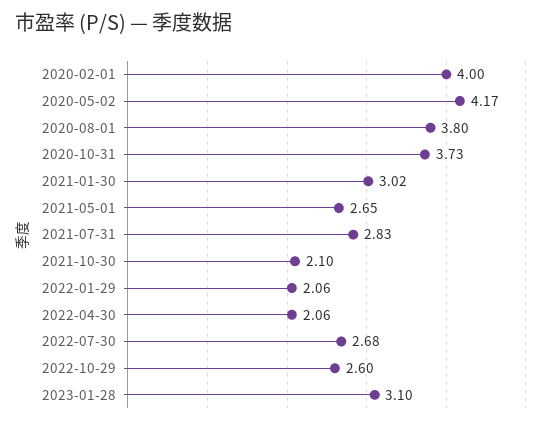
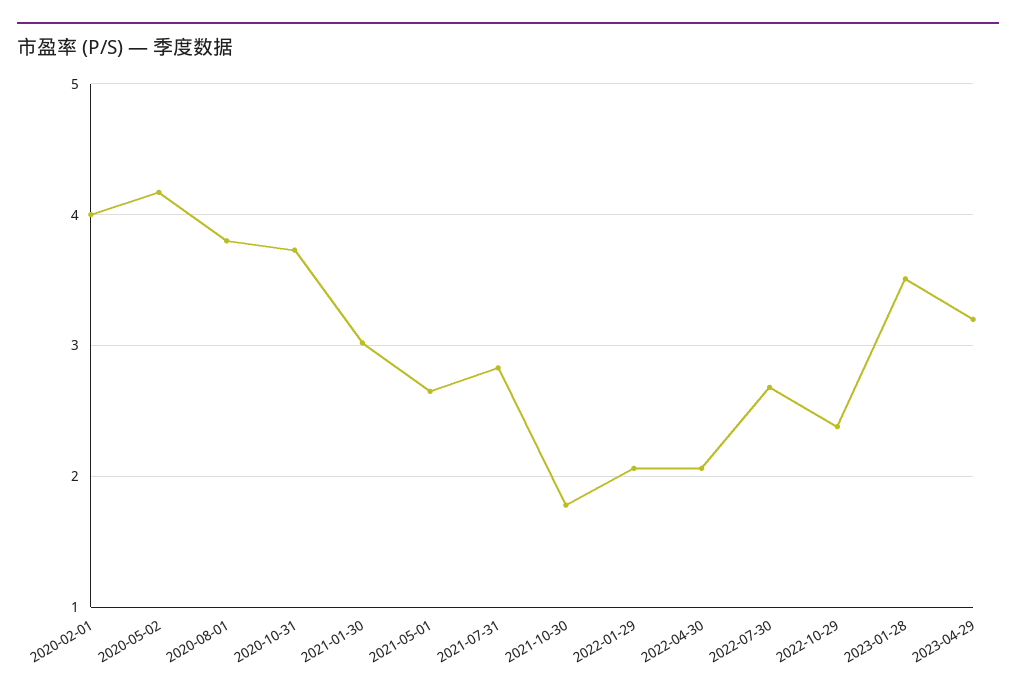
2021-10-30: 2.1 -> 1.8
2022-10-29: 2.6 -> 2.4
2023-01-28: 3.1 -> 3.5
2023-04-29: none -> 3.2

